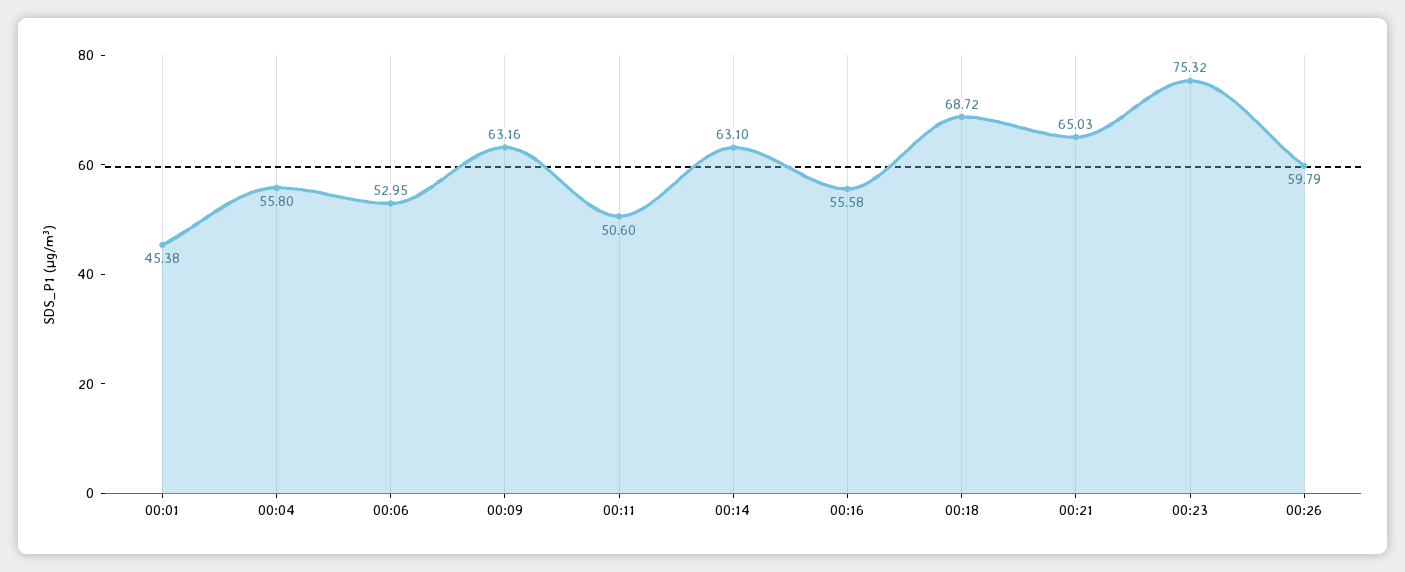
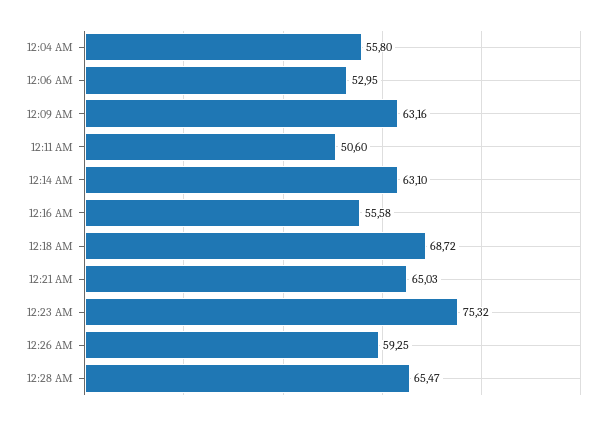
00:01: 45.38 -> none
00:26: 59.79 -> 59.25
12:28 AM: none -> 65.47

